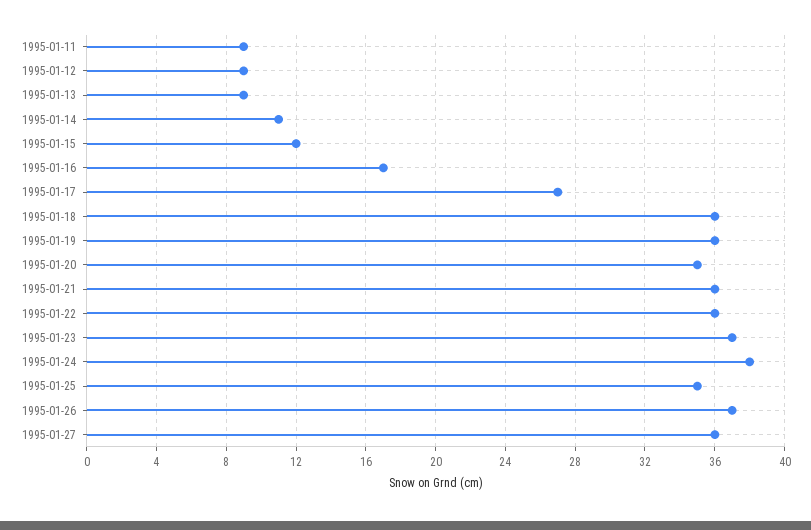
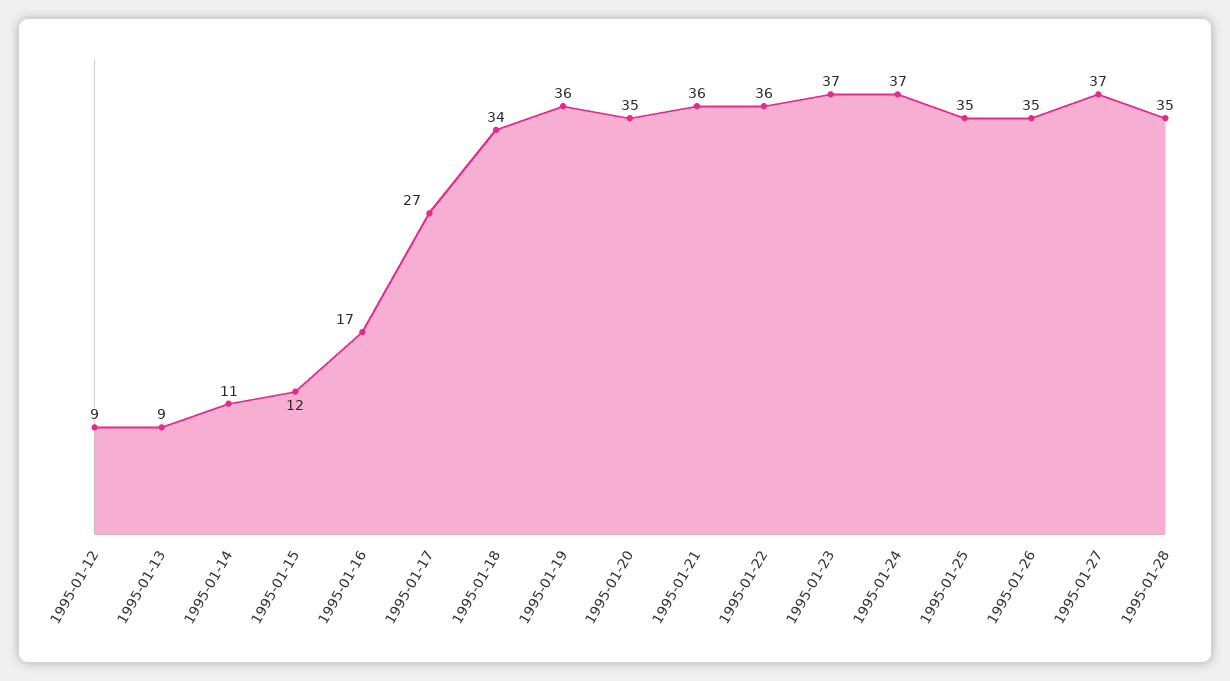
1995-01-11: 9 -> none
1995-01-18: 36 -> 34
1995-01-24: 38 -> 37
1995-01-26: 37 -> 35
1995-01-27: 36 -> 37
1995-01-28: none -> 35

